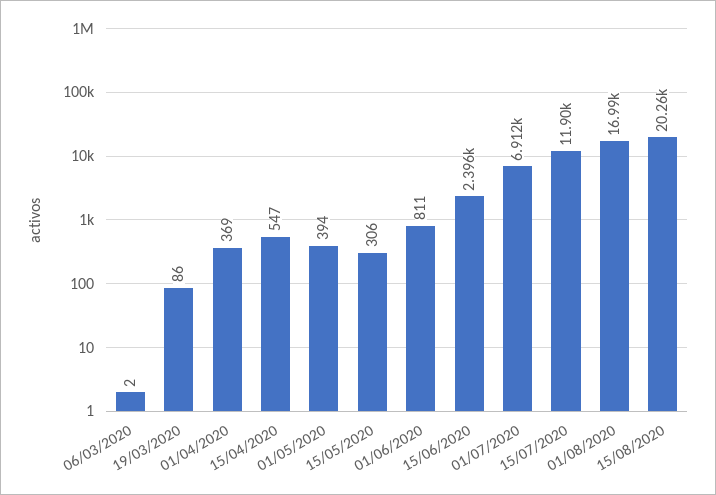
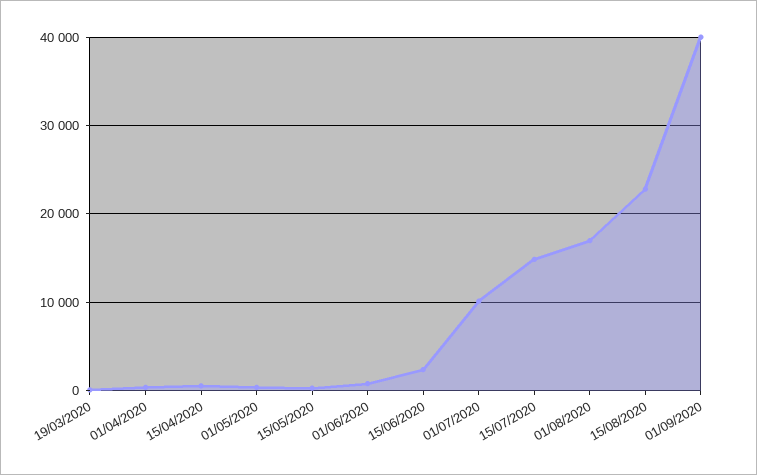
06/03/2020: 2 -> none
01/07/2020: 6912 -> 10000
15/07/2020: 11900 -> 15000
15/08/2020: 20260 -> 23000
01/09/2020: none -> 40000

